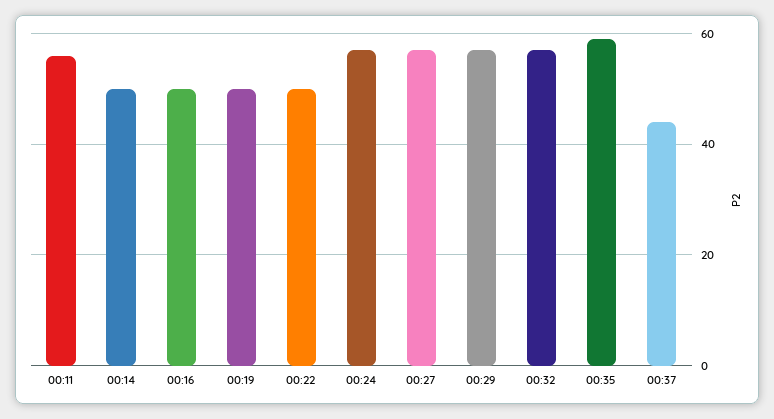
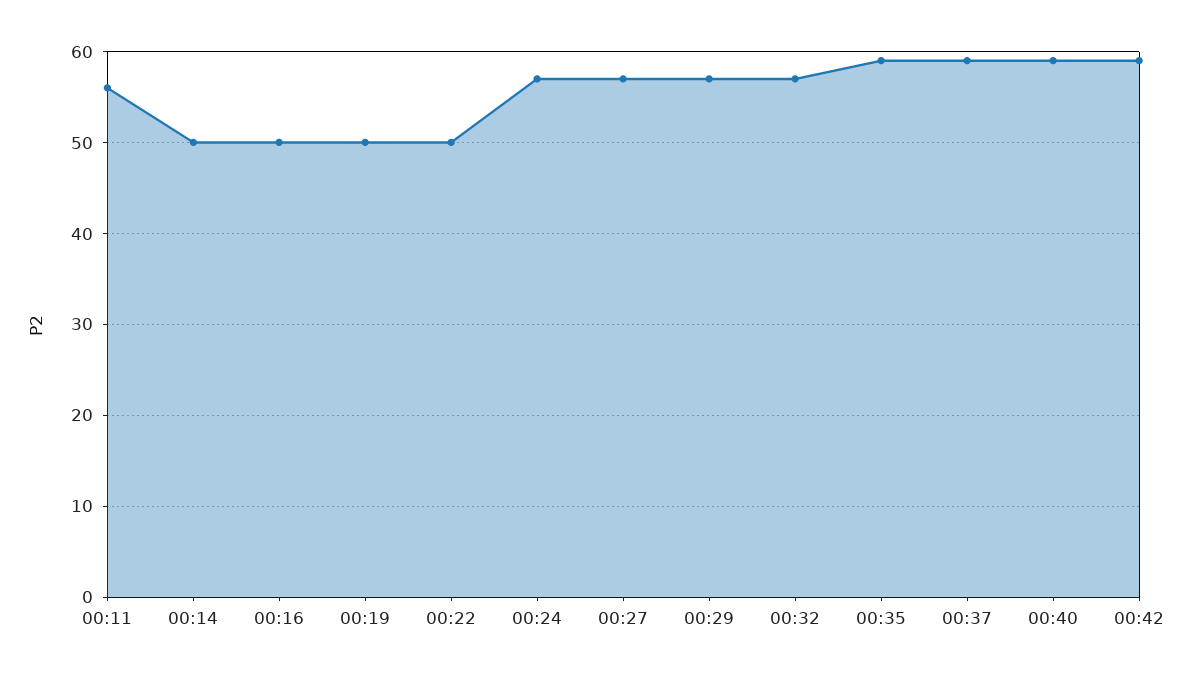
00:37: 45 -> 59
00:40: none -> 59
00:42: none -> 59

